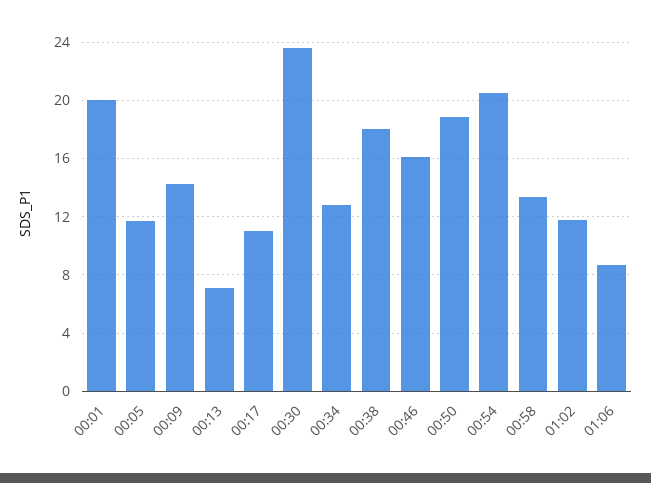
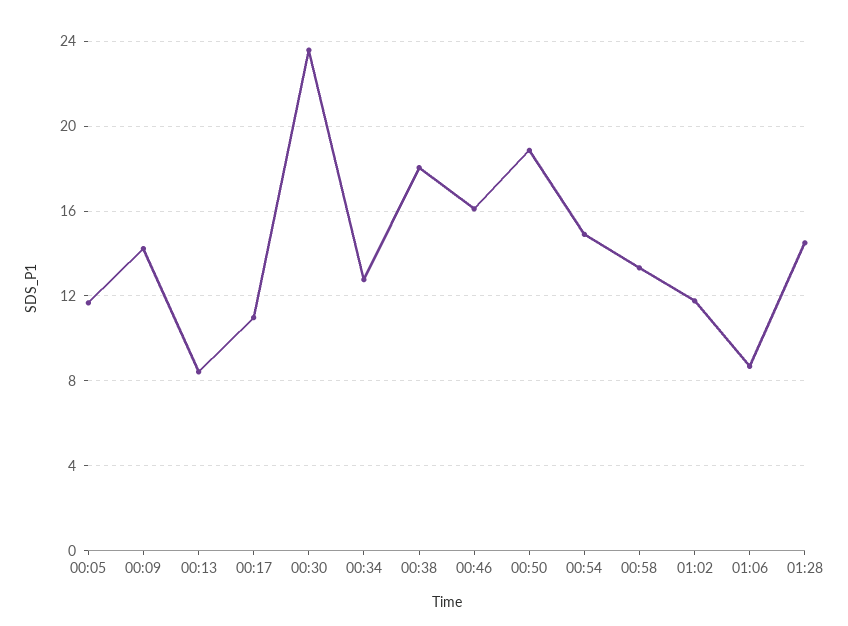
00:01: 20 -> none
00:13: 7 -> 8.5
00:54: 20.5 -> 15
01:28: none -> 14.5

